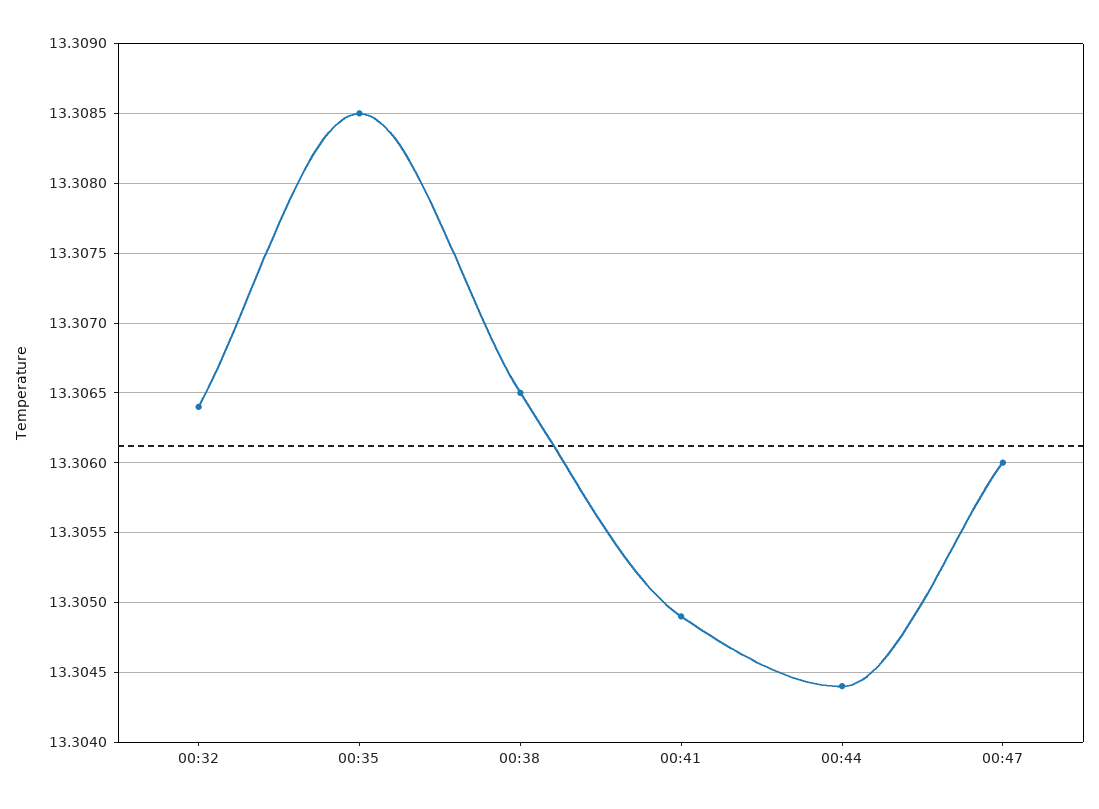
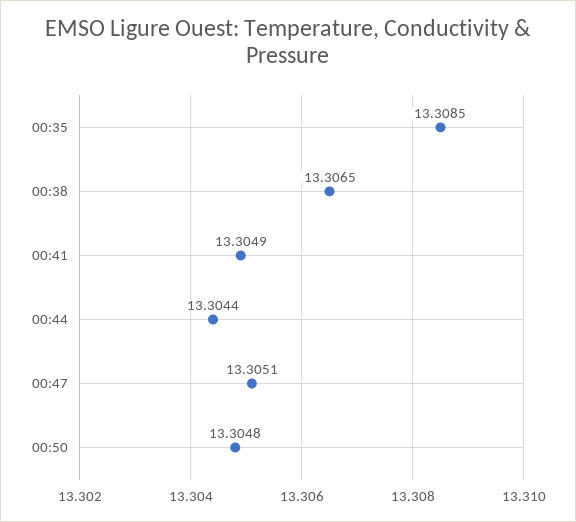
00:32: 13.3064 -> none
00:47: 13.306 -> 13.3051
00:50: none -> 13.3048

